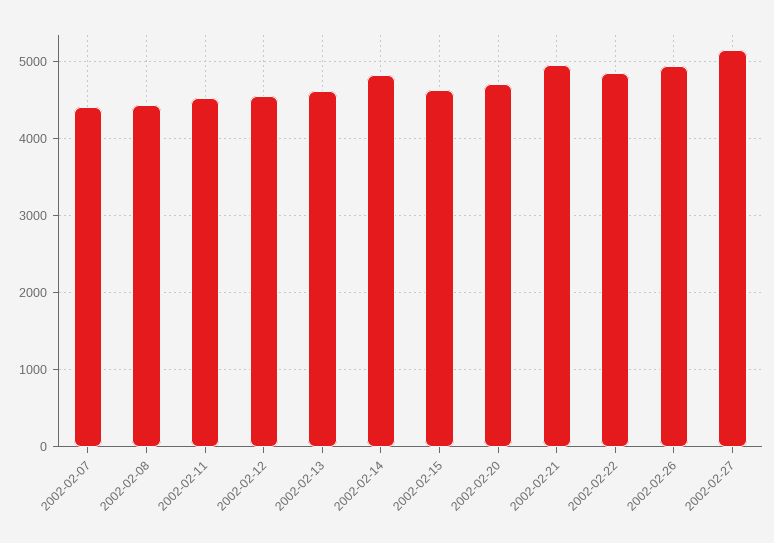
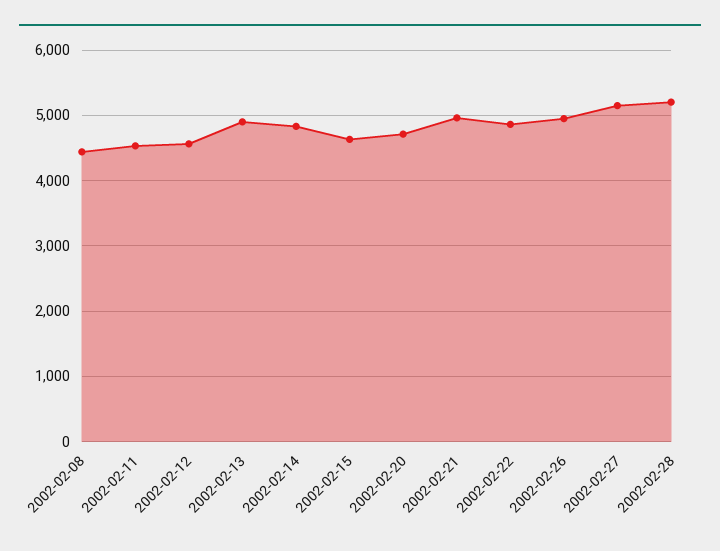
2002-02-07: 4400 -> none
2002-02-13: 4600 -> 4900
2002-02-28: none -> 5200

